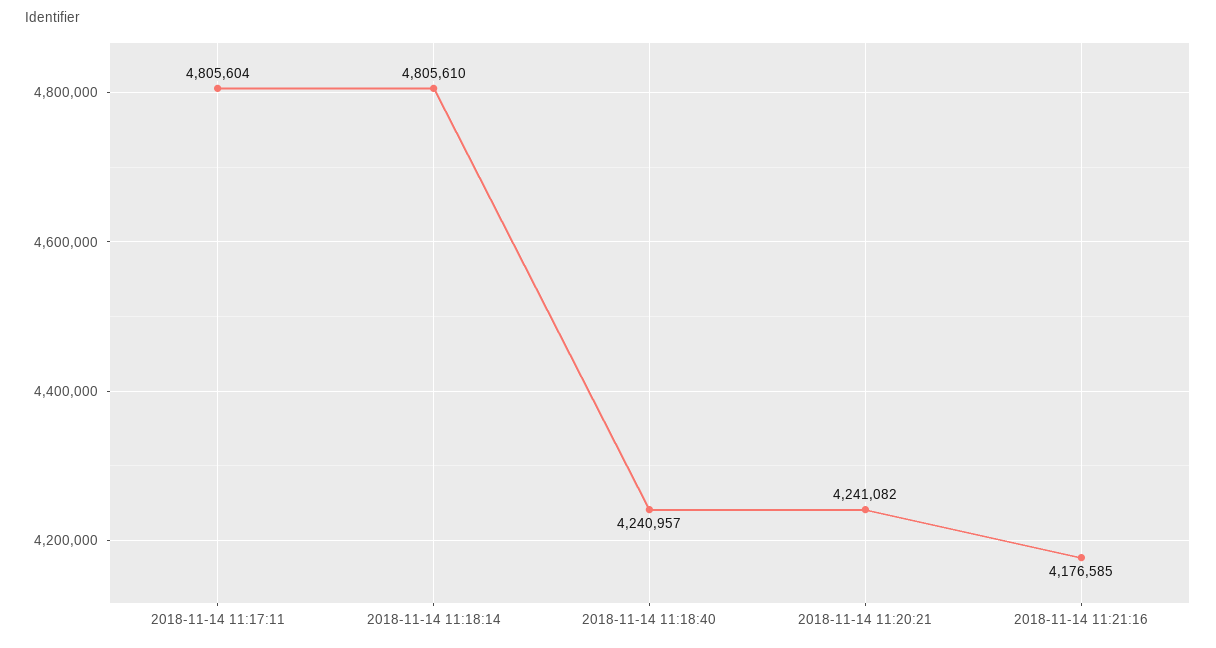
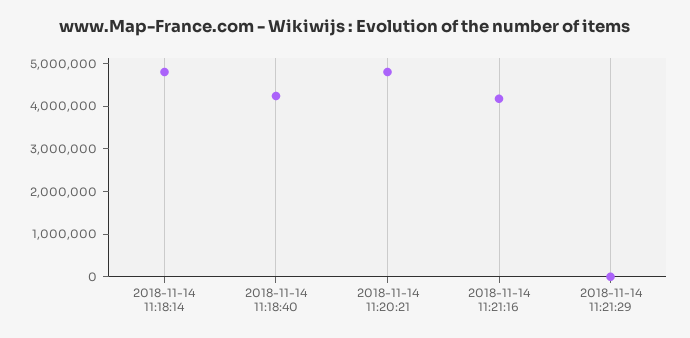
2018-11-14 11:17:11: 4805604 -> none
2018-11-14 11:20:21: 4241082 -> 4800000
2018-11-14 11:21:29: none -> 0

